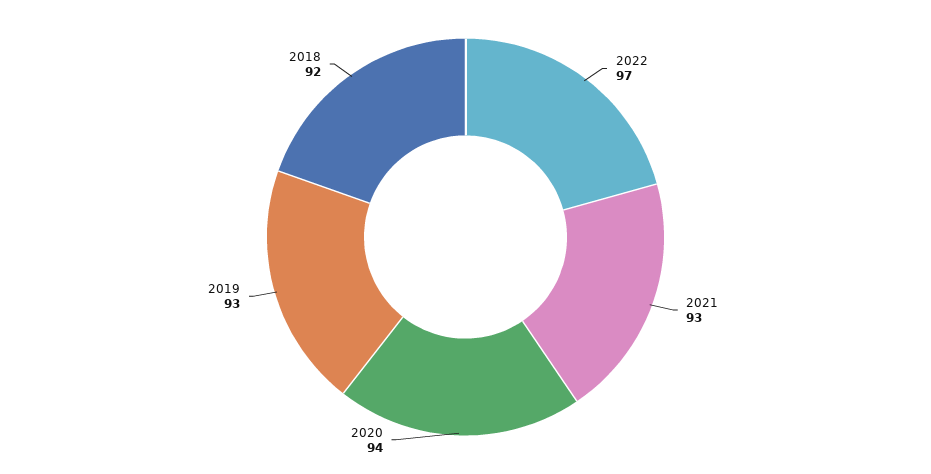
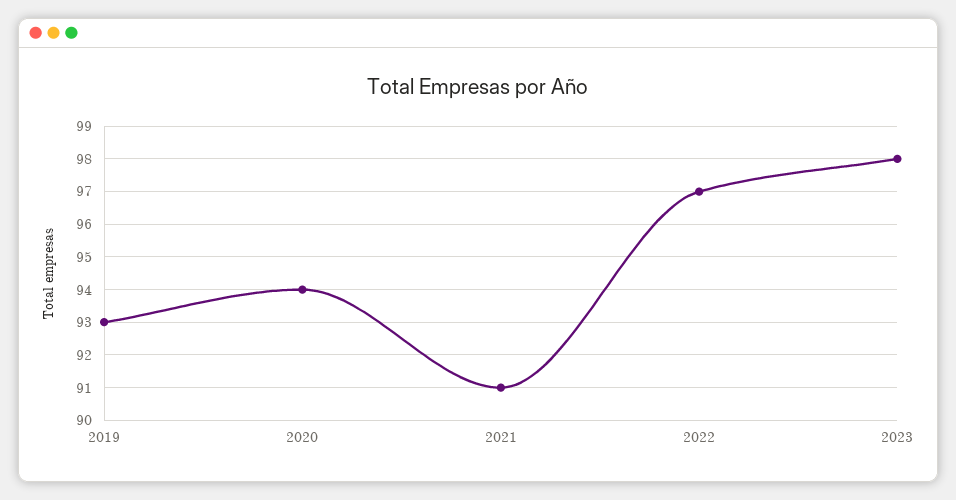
2021: 93 -> 91
2018: 92 -> none
2023: none -> 98

